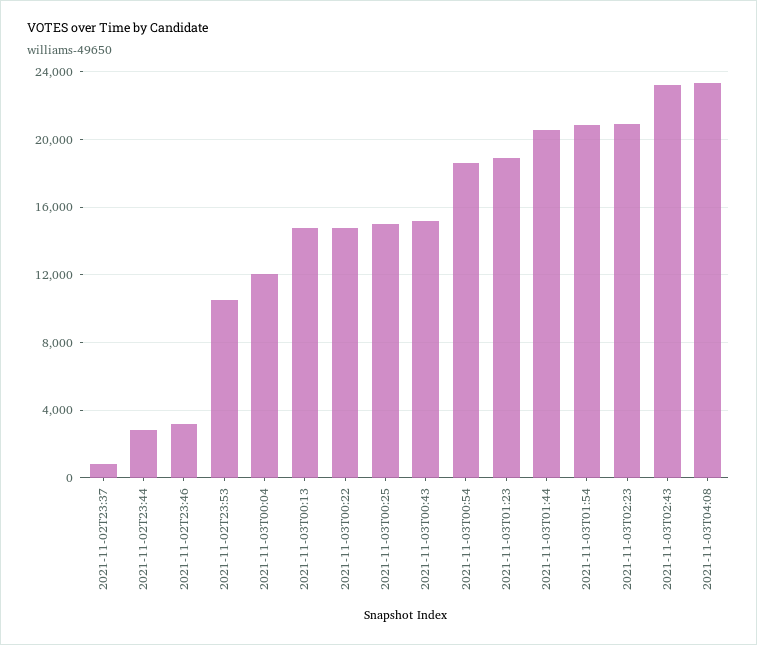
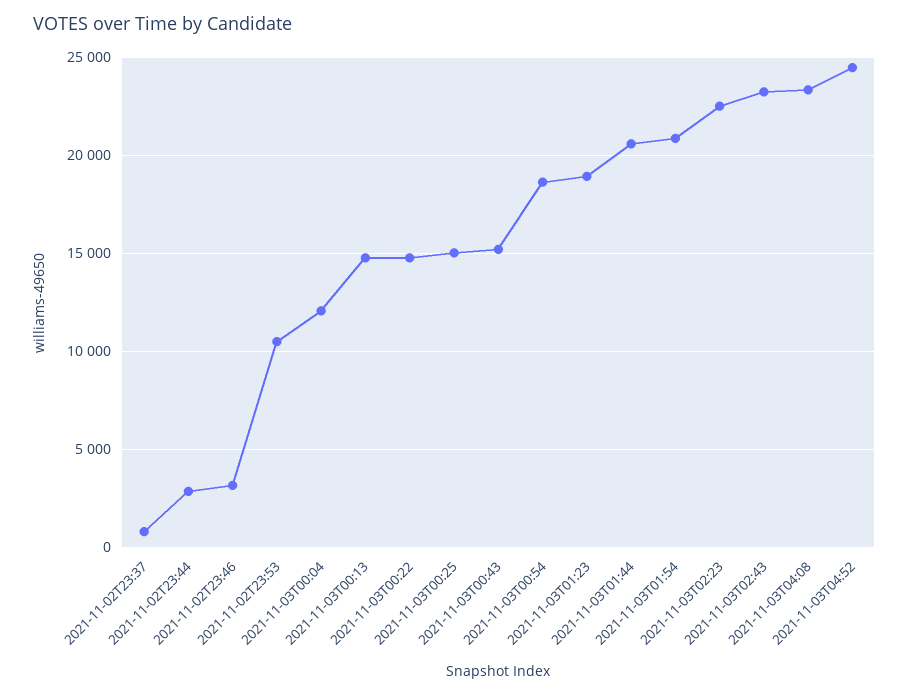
2021-11-03T02:23: 21000 -> 22500
2021-11-03T04:52: none -> 24500

